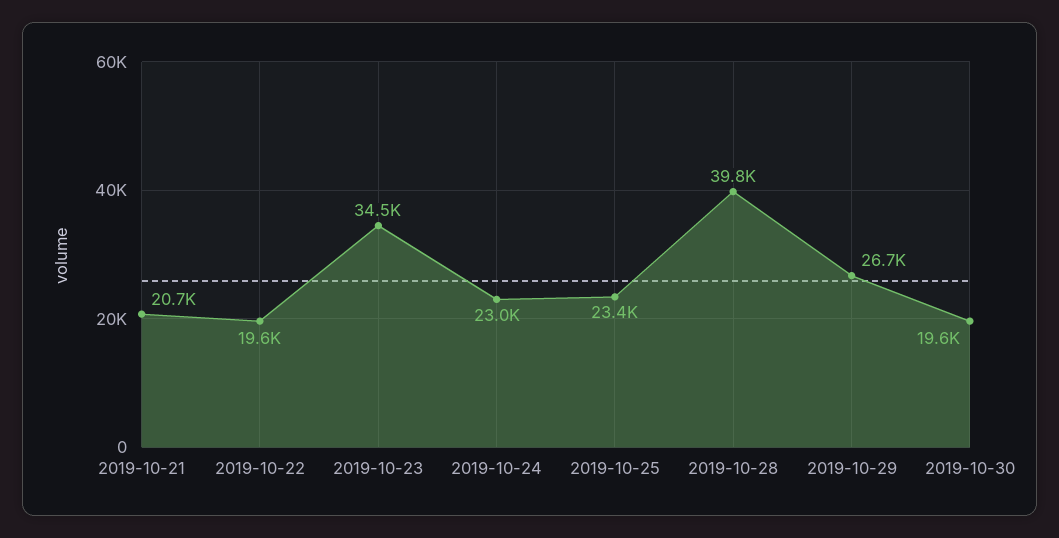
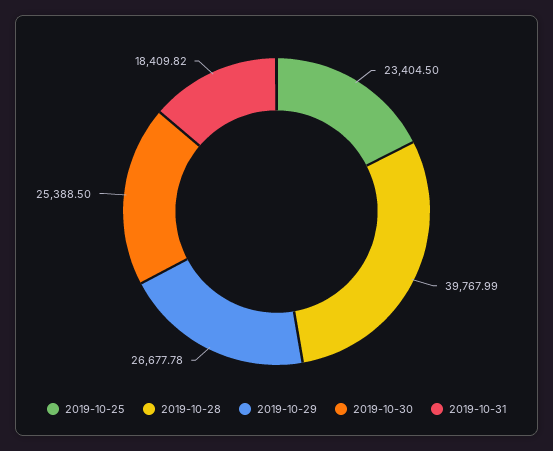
2019-10-21: 20700 -> none
2019-10-22: 19600 -> none
2019-10-23: 34500 -> none
2019-10-24: 23000 -> none
2019-10-30: 19600 -> 25388.5
2019-10-31: none -> 18409.82

